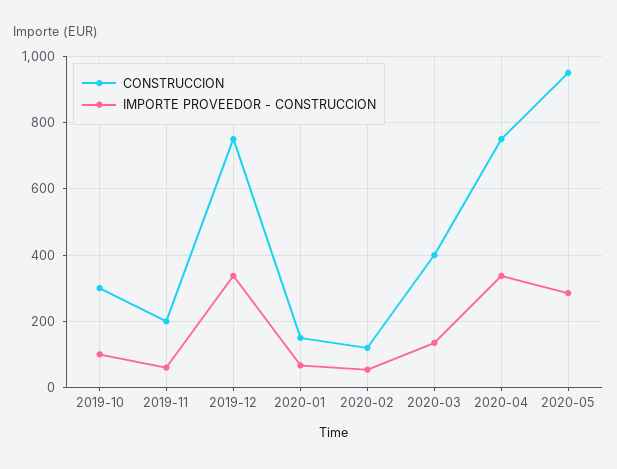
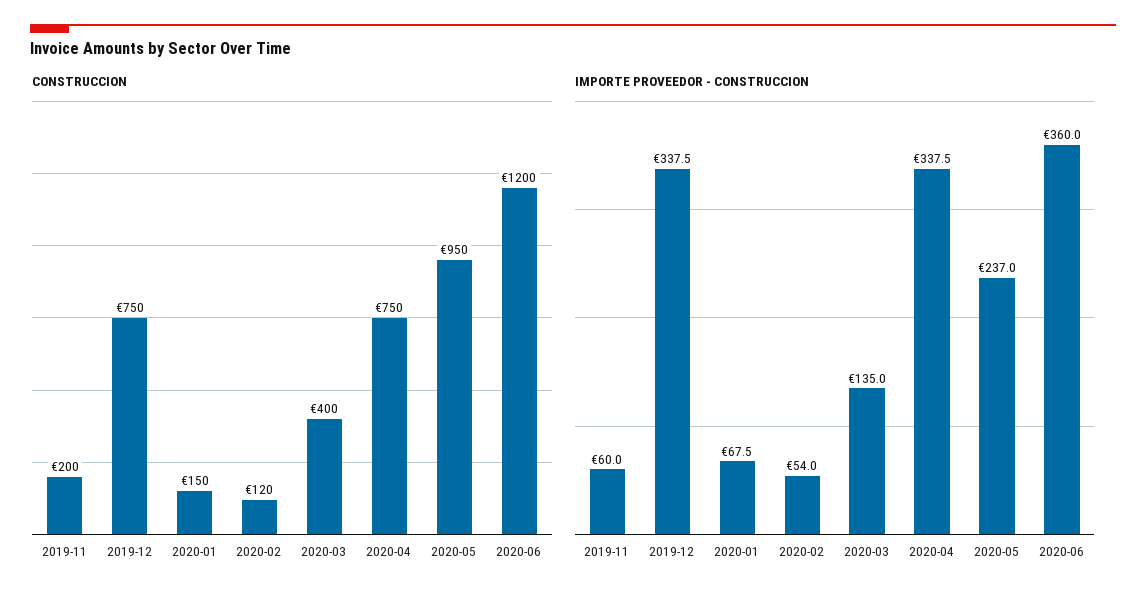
CONSTRUCCION, 2019-10: 300 -> none
IMPORTE PROVEEDOR - CONSTRUCCION, 2019-10: 100 -> none
IMPORTE PROVEEDOR - CONSTRUCCION, 2020-05: 280 -> 237
CONSTRUCCION, 2020-06: none -> 1200
IMPORTE PROVEEDOR - CONSTRUCCION, 2020-06: none -> 360

